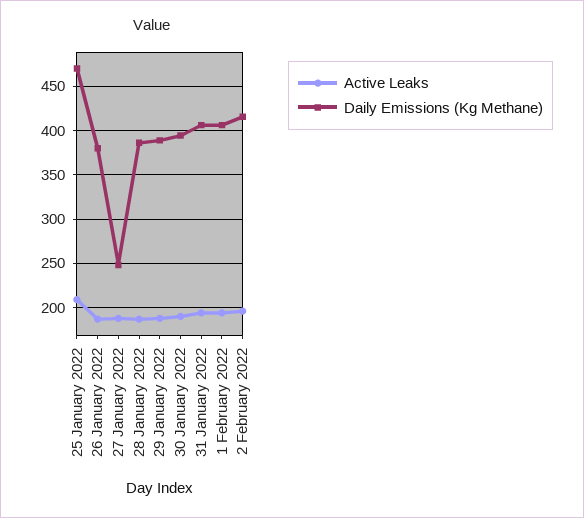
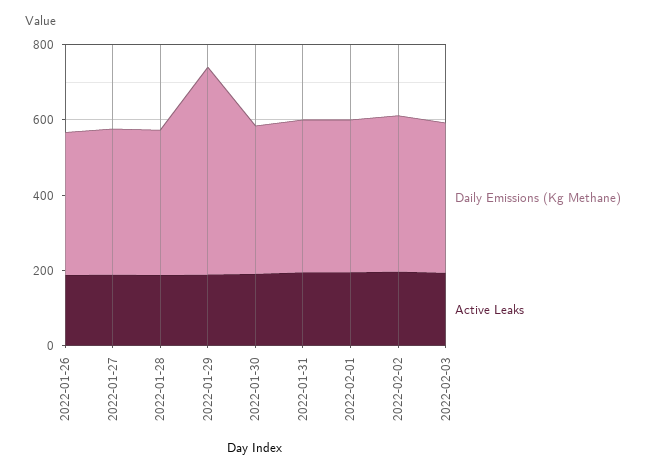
Active Leaks, 25 January 2022: 210 -> none
Daily Emissions (Kg Methane), 25 January 2022: 470 -> none
Daily Emissions (Kg Methane), 27 January 2022: 250 -> 400
Daily Emissions (Kg Methane), 29 January 2022: 390 -> 550
Daily Emissions (Kg Methane), 2022-02-03: none -> 400
Active Leaks, 2022-02-03: none -> 200

